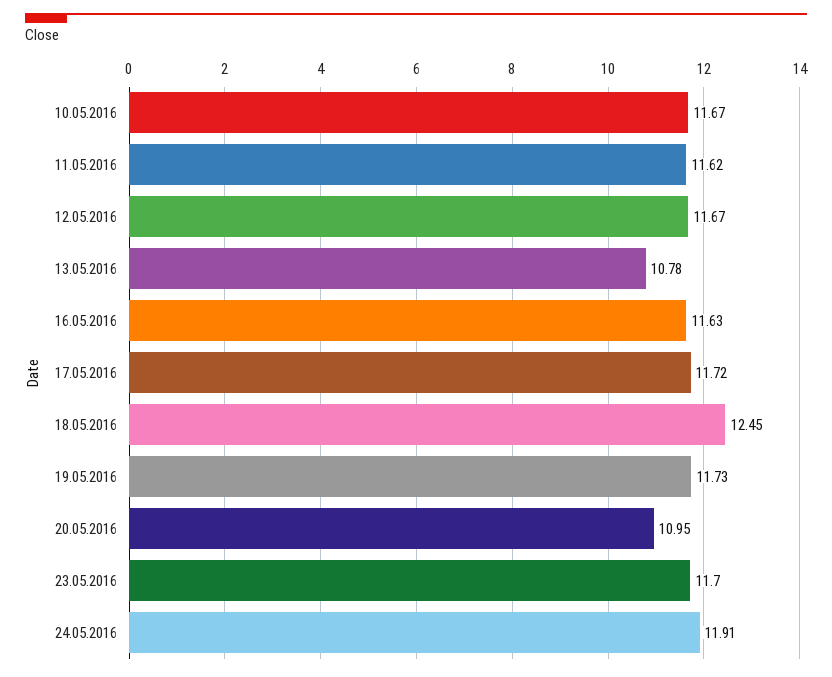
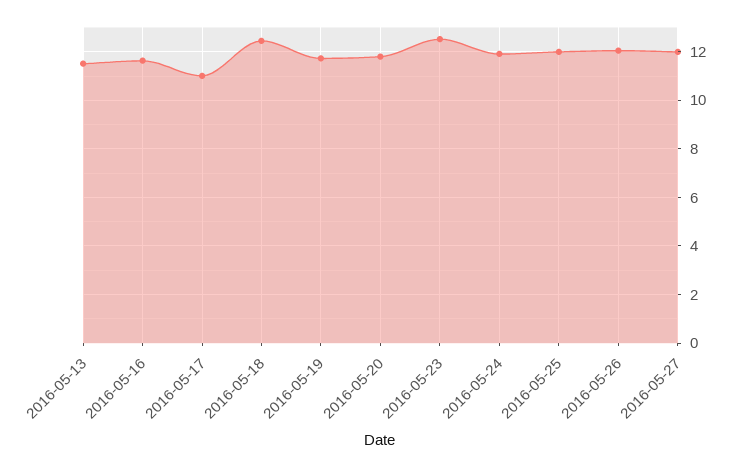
10.05.2016: 11.67 -> none
11.05.2016: 11.62 -> none
12.05.2016: 11.67 -> none
13.05.2016: 10.78 -> 11.5
17.05.2016: 11.72 -> 11
20.05.2016: 10.95 -> 11.75
23.05.2016: 11.7 -> 12.5
2016-05-25: none -> 12
2016-05-26: none -> 12
2016-05-27: none -> 12

